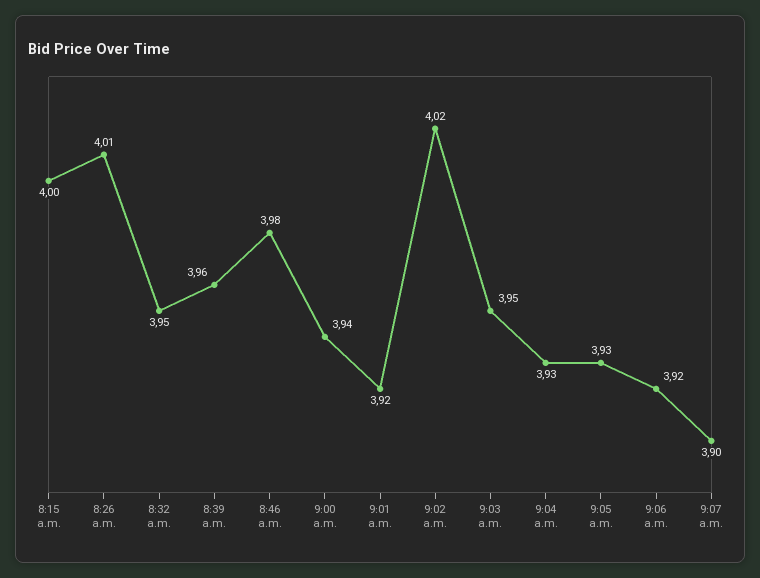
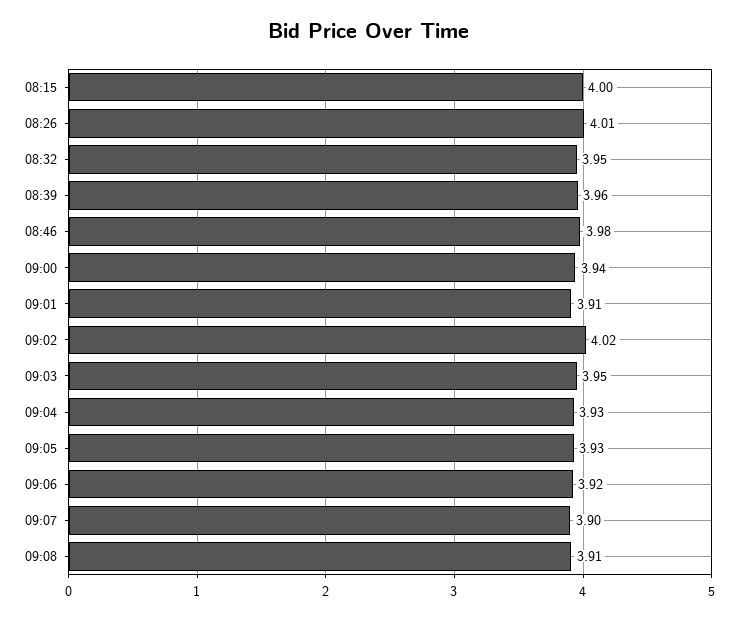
9:01 a.m.: 3.92 -> 3.91
09:08: none -> 3.91

